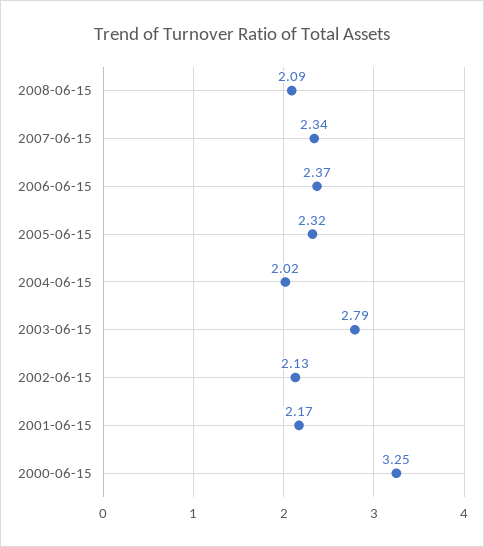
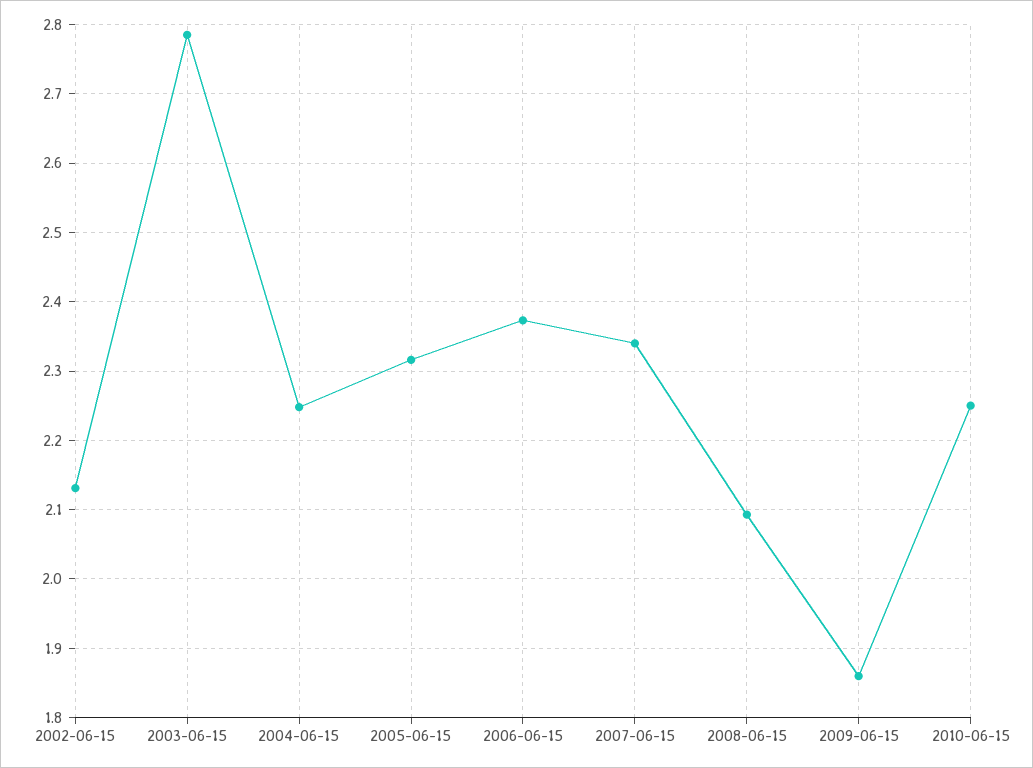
2004-06-15: 2.02 -> 2.25
2001-06-15: 2.17 -> none
2000-06-15: 3.25 -> none
2009-06-15: none -> 1.86
2010-06-15: none -> 2.25

